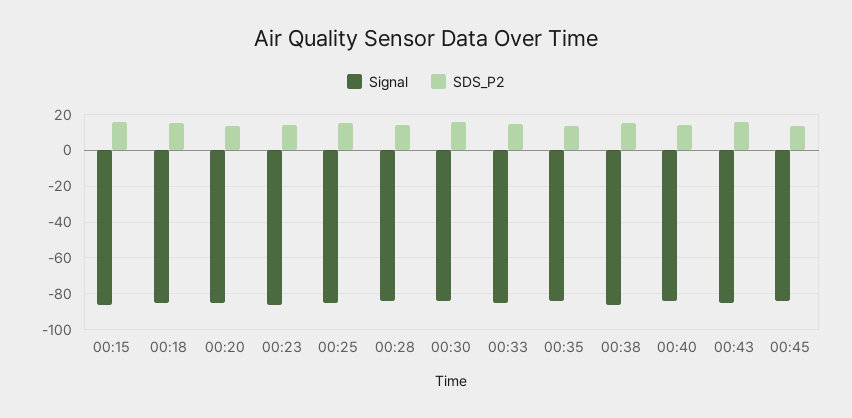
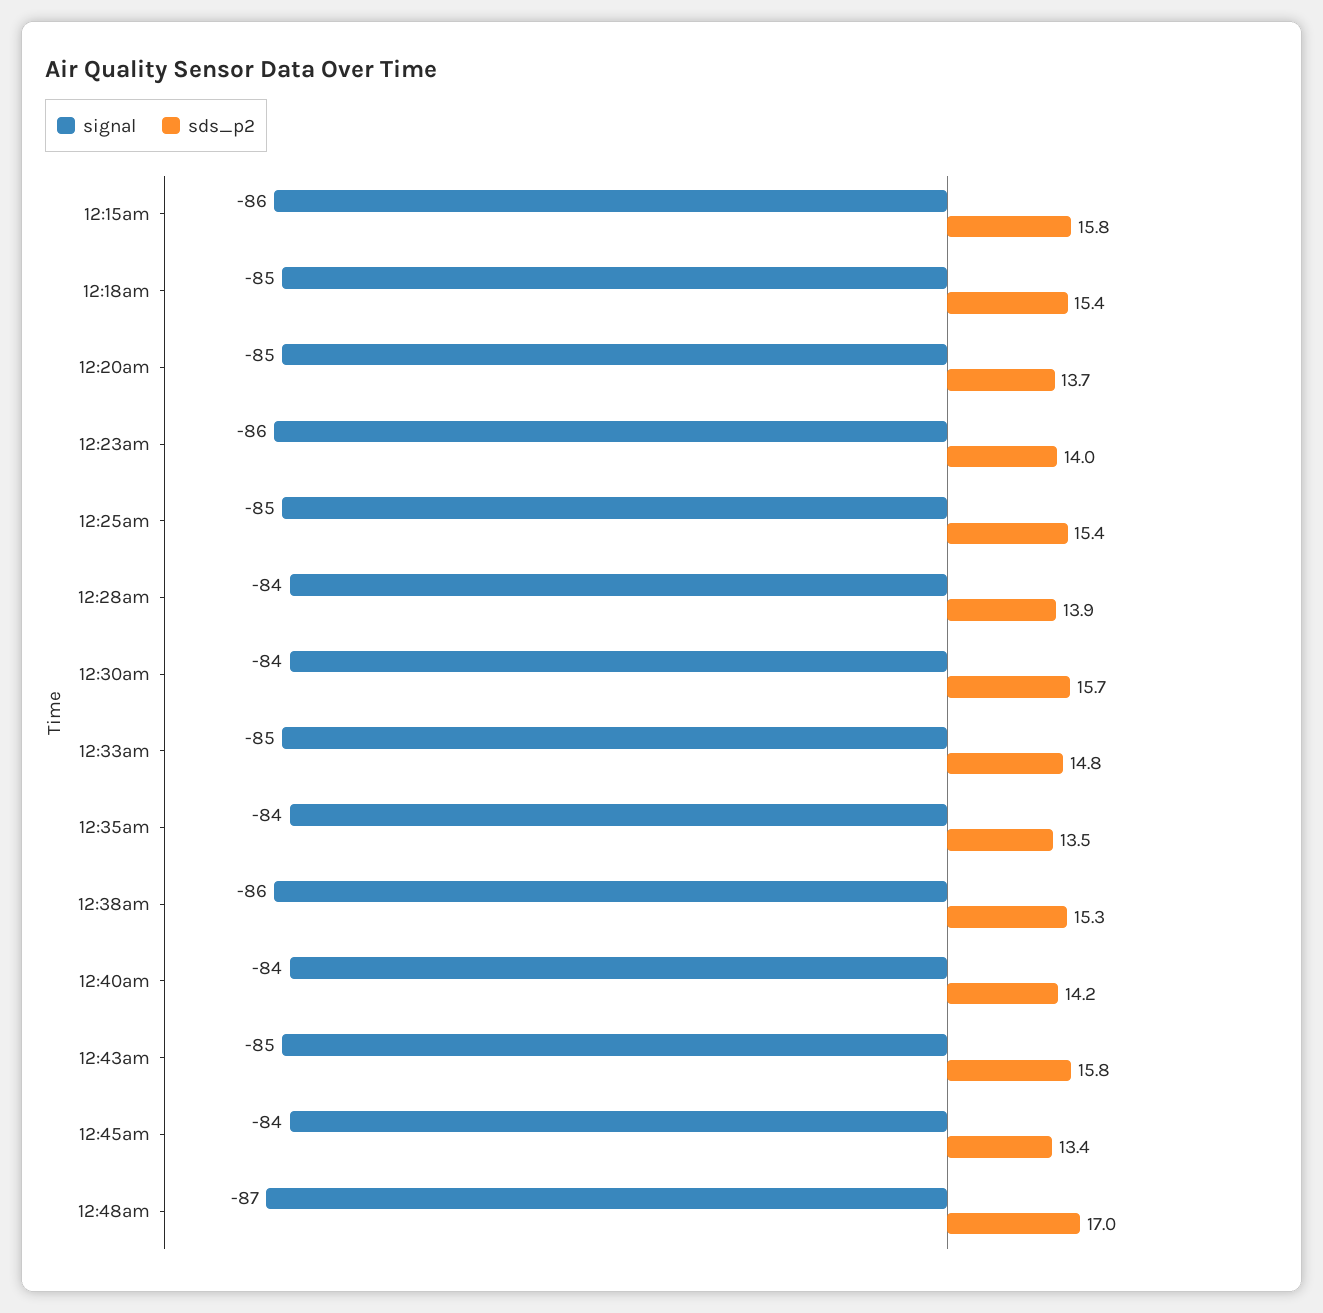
Signal, 12:48am: none -> -87
SDS_P2, 12:48am: none -> 17

